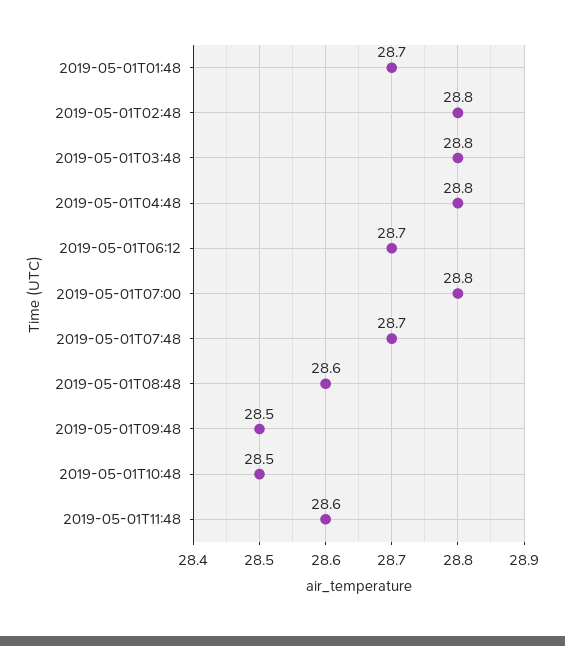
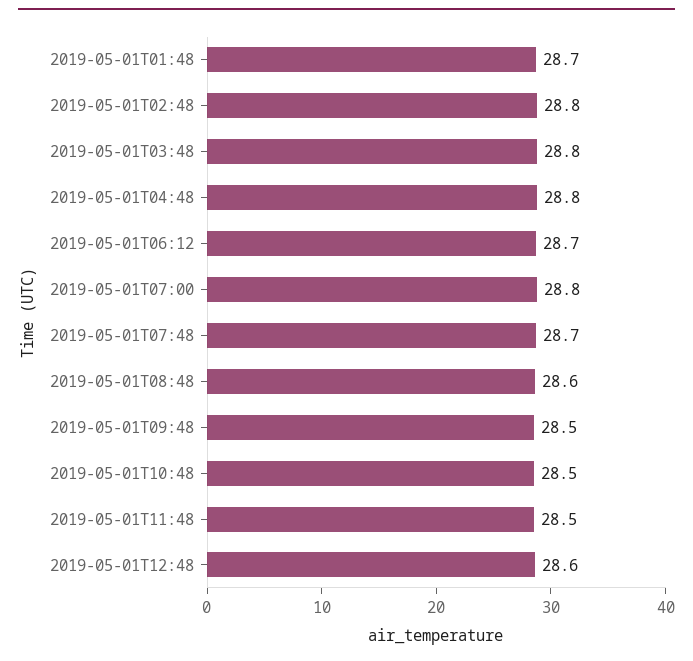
2019-05-01T11:48: 28.6 -> 28.5
2019-05-01T12:48: none -> 28.6

